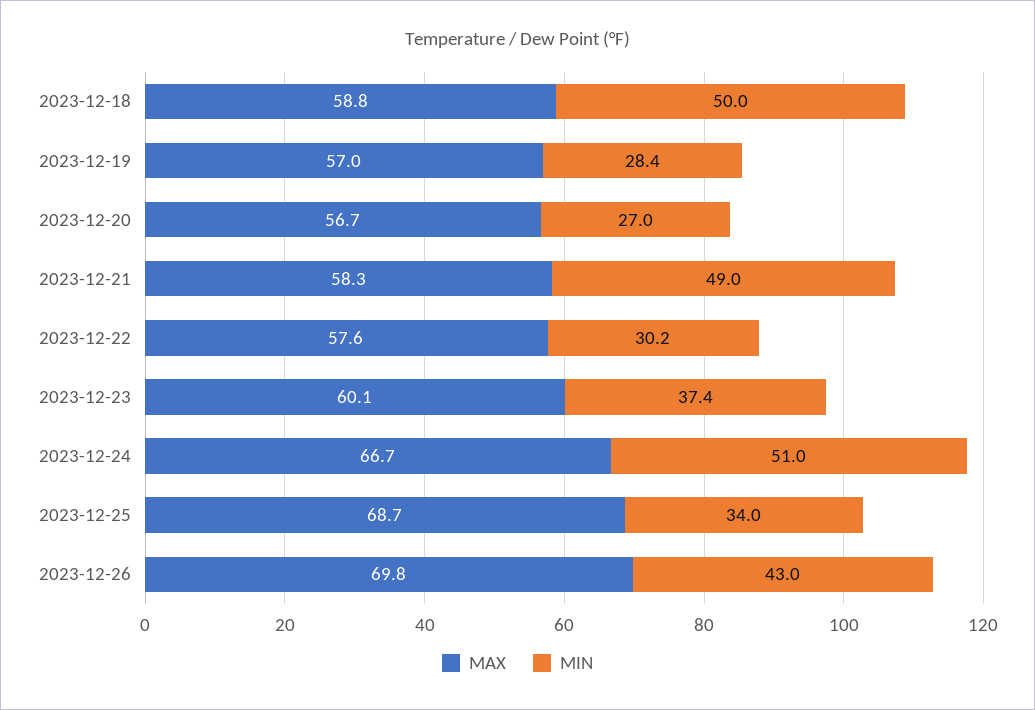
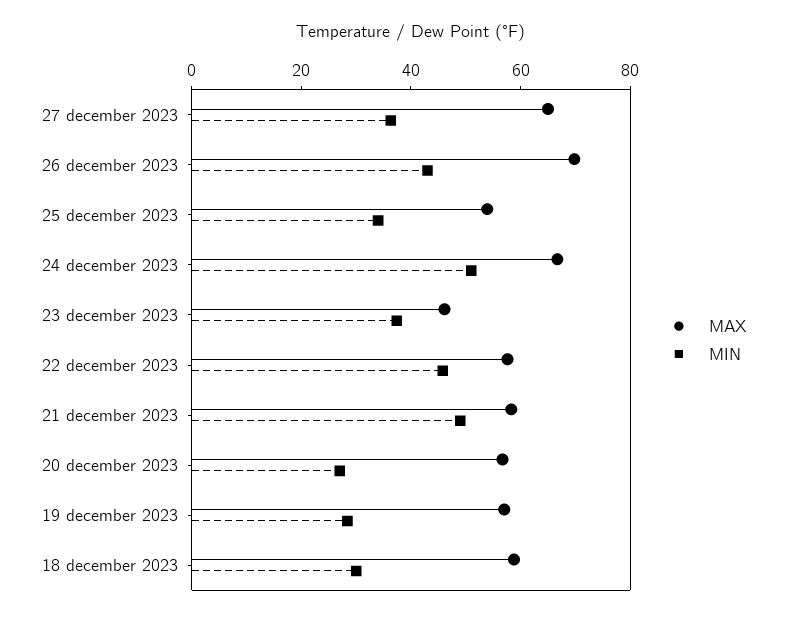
MIN, 2023-12-18: 50 -> 30
MIN, 2023-12-22: 30.2 -> 45
MAX, 2023-12-23: 60.1 -> 45
MAX, 2023-12-25: 68.7 -> 55
MAX, 27 december 2023: none -> 65
MIN, 27 december 2023: none -> 35

